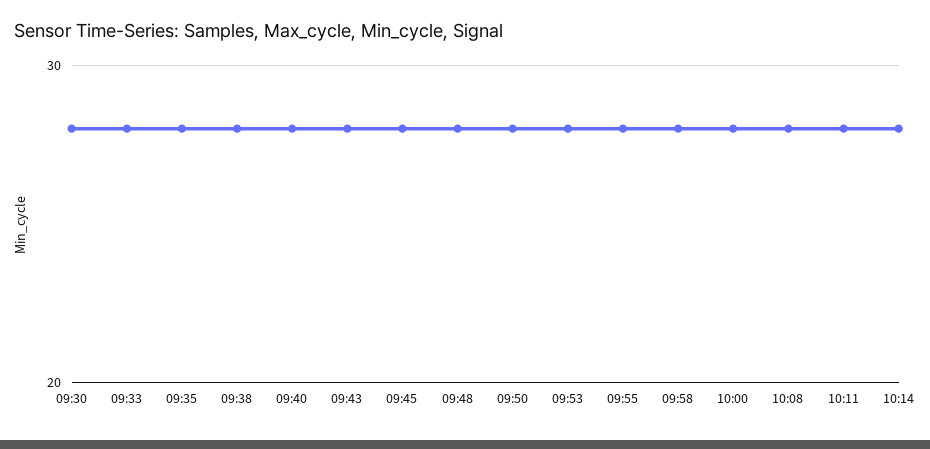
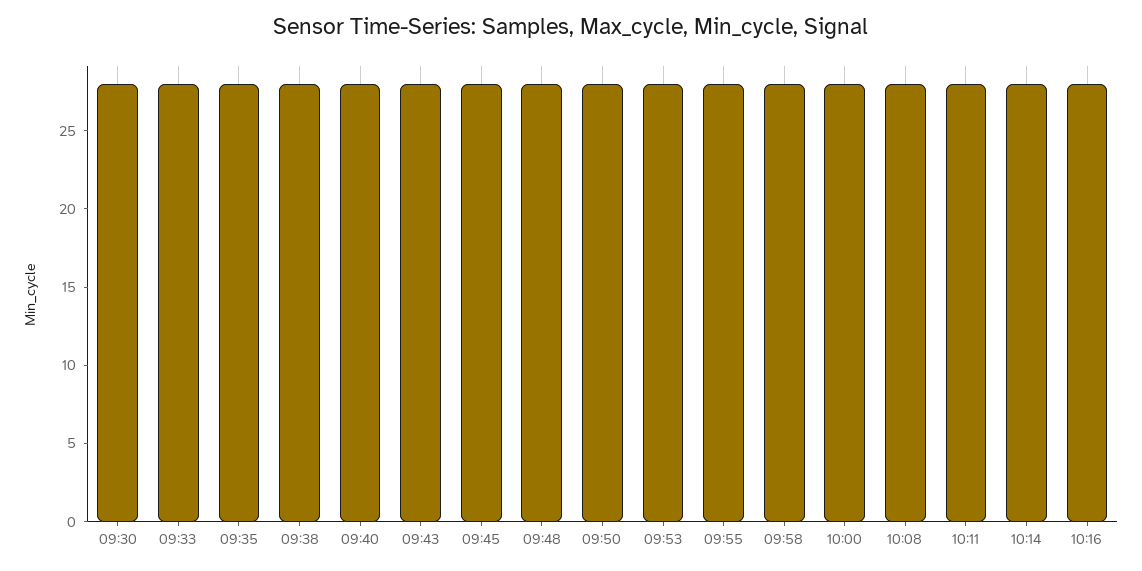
10:16: none -> 28

